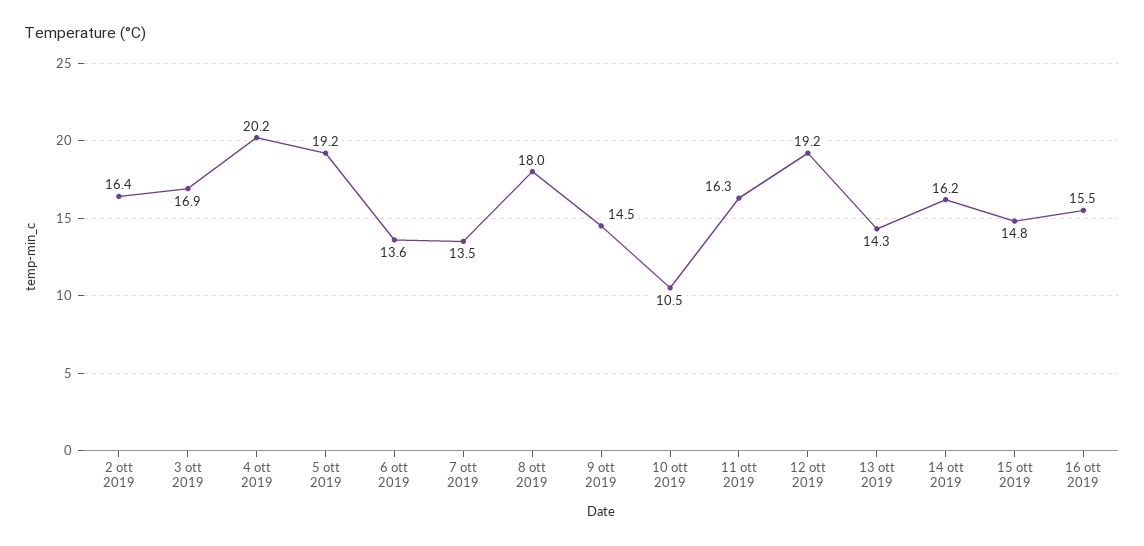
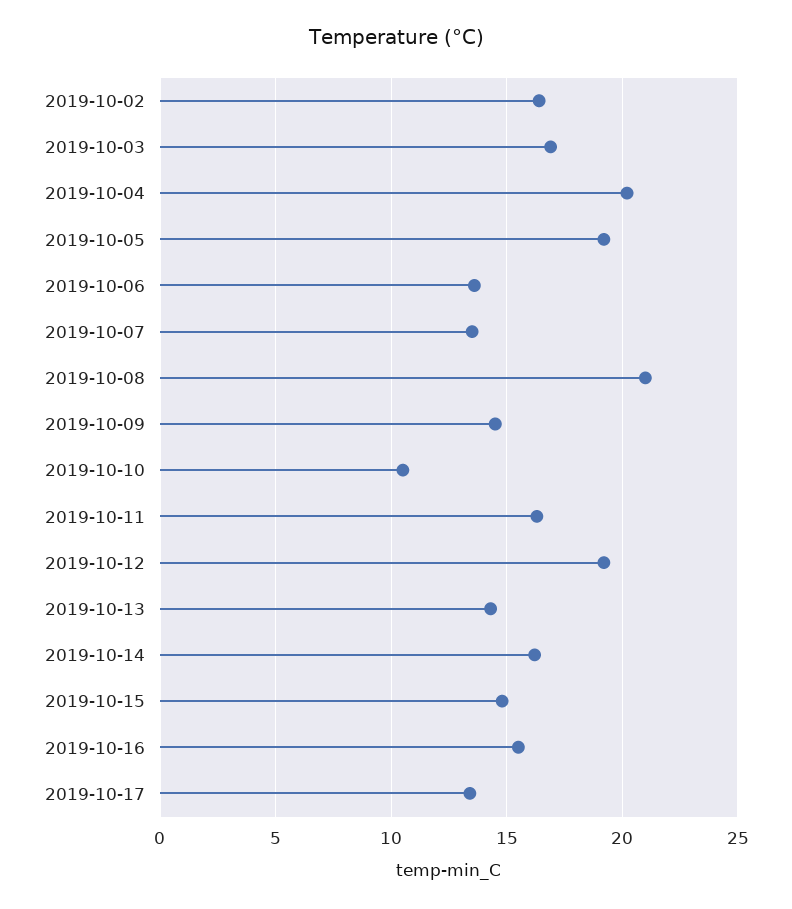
8 ott 2019: 18 -> 21
2019-10-17: none -> 13.5

